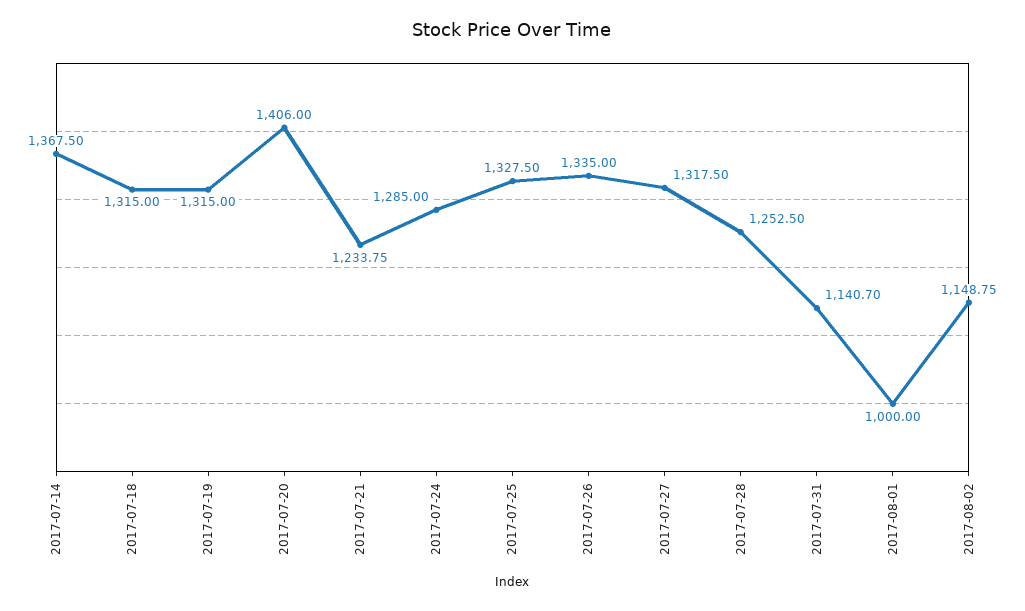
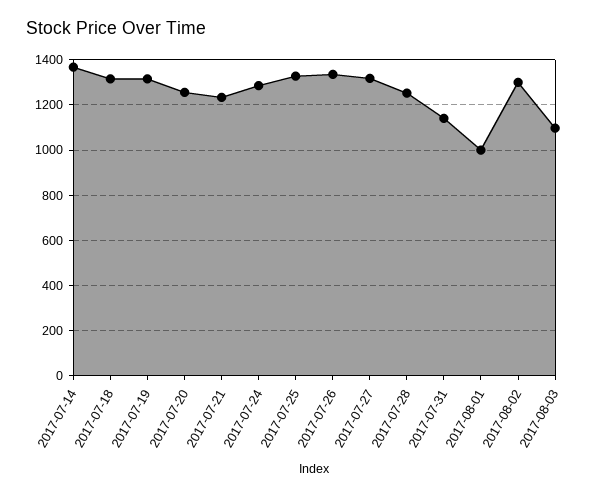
2017-07-20: 1406 -> 1250
2017-08-02: 1148.75 -> 1300
2017-08-03: none -> 1100

